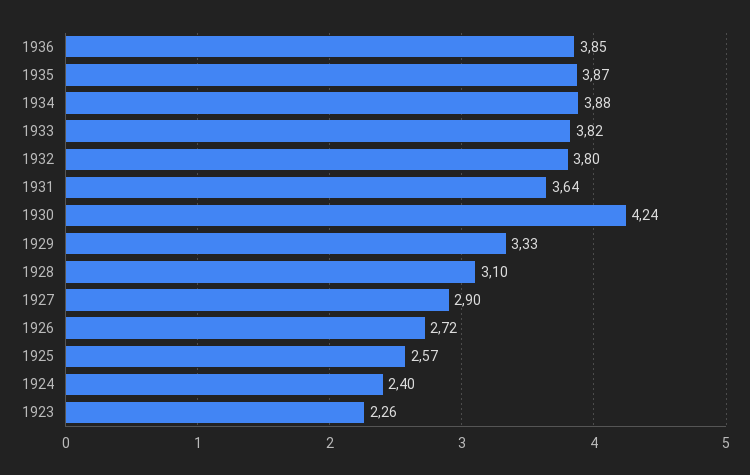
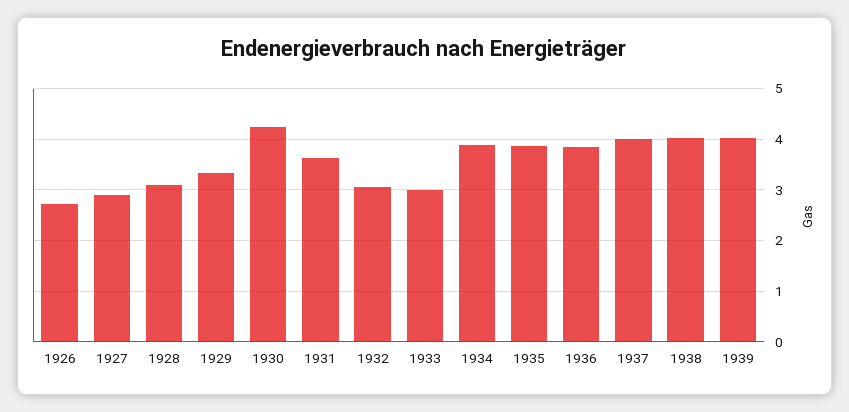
1933: 3.82 -> 3
1932: 3.8 -> 3
1925: 2.57 -> none
1924: 2.4 -> none
1923: 2.26 -> none
1937: none -> 4
1938: none -> 4
1939: none -> 4

